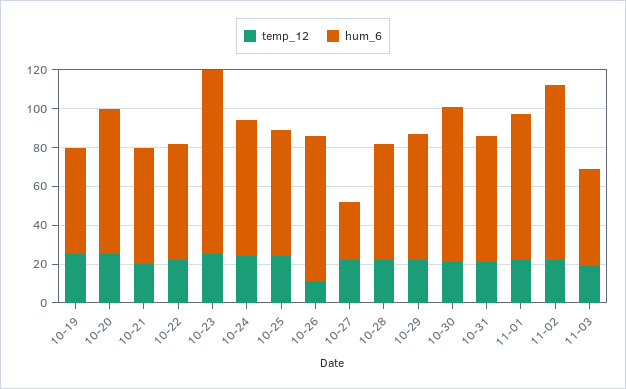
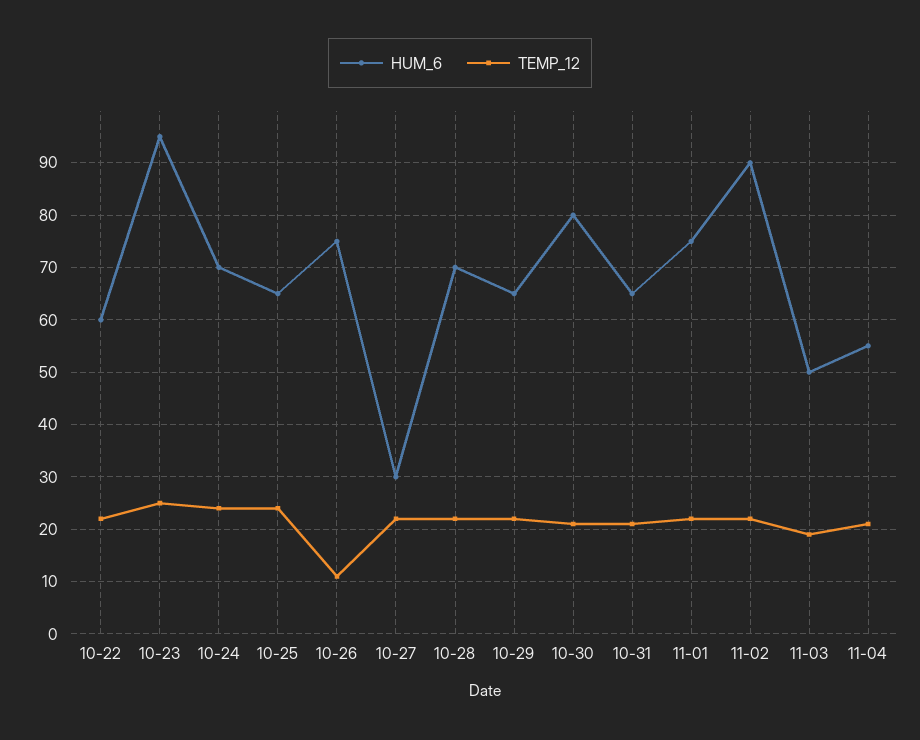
temp_12, 10-19: 25 -> none
hum_6, 10-19: 55 -> none
temp_12, 10-20: 25 -> none
hum_6, 10-20: 75 -> none
temp_12, 10-21: 20 -> none
hum_6, 10-21: 60 -> none
hum_6, 10-28: 60 -> 70
hum_6, 11-04: none -> 55
temp_12, 11-04: none -> 20

